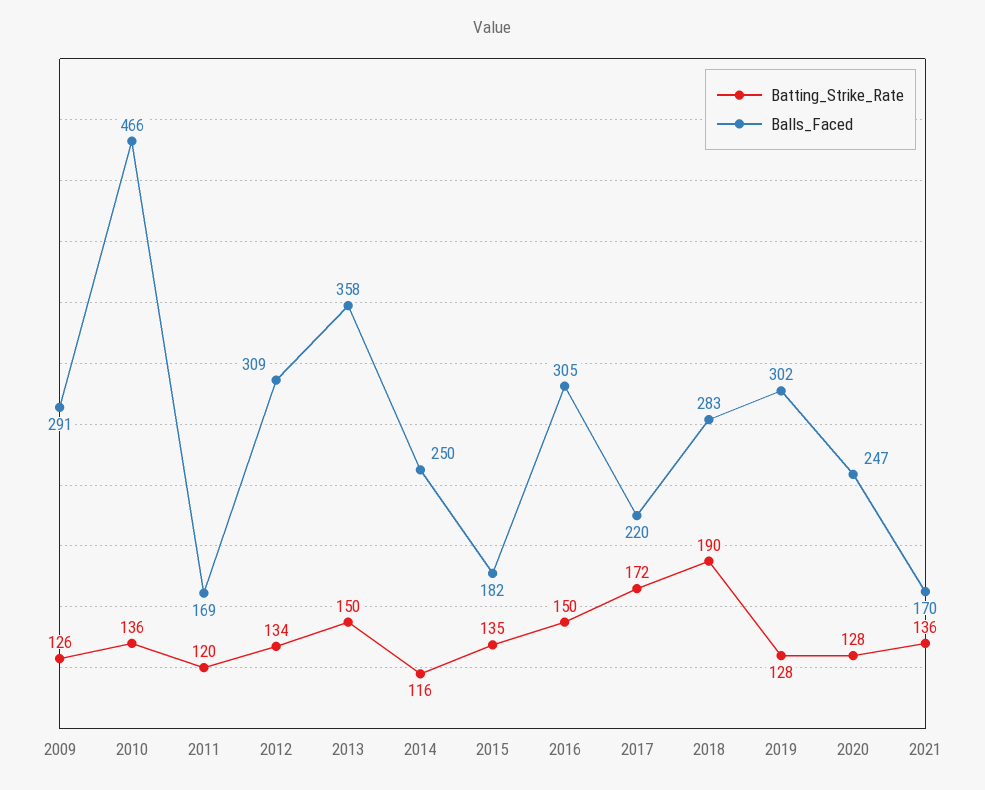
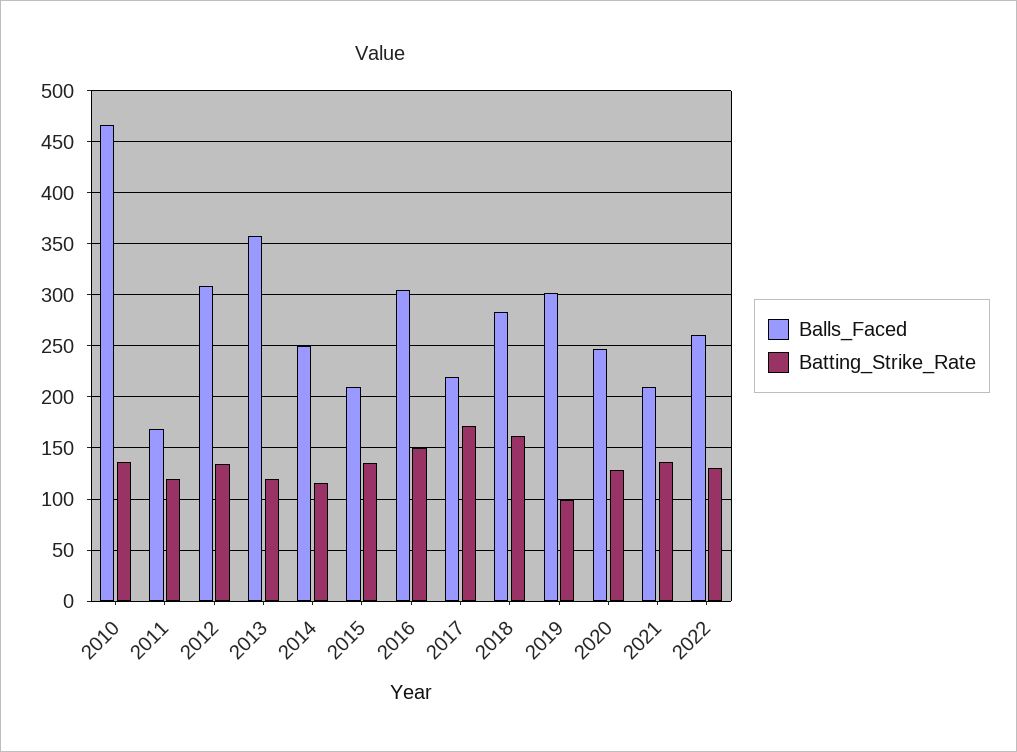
Batting_Strike_Rate, 2009: 126 -> none
Balls_Faced, 2009: 291 -> none
Batting_Strike_Rate, 2013: 150 -> 120
Balls_Faced, 2015: 182 -> 210
Batting_Strike_Rate, 2018: 190 -> 160
Batting_Strike_Rate, 2019: 128 -> 100
Balls_Faced, 2021: 170 -> 210
Balls_Faced, 2022: none -> 260
Batting_Strike_Rate, 2022: none -> 130

